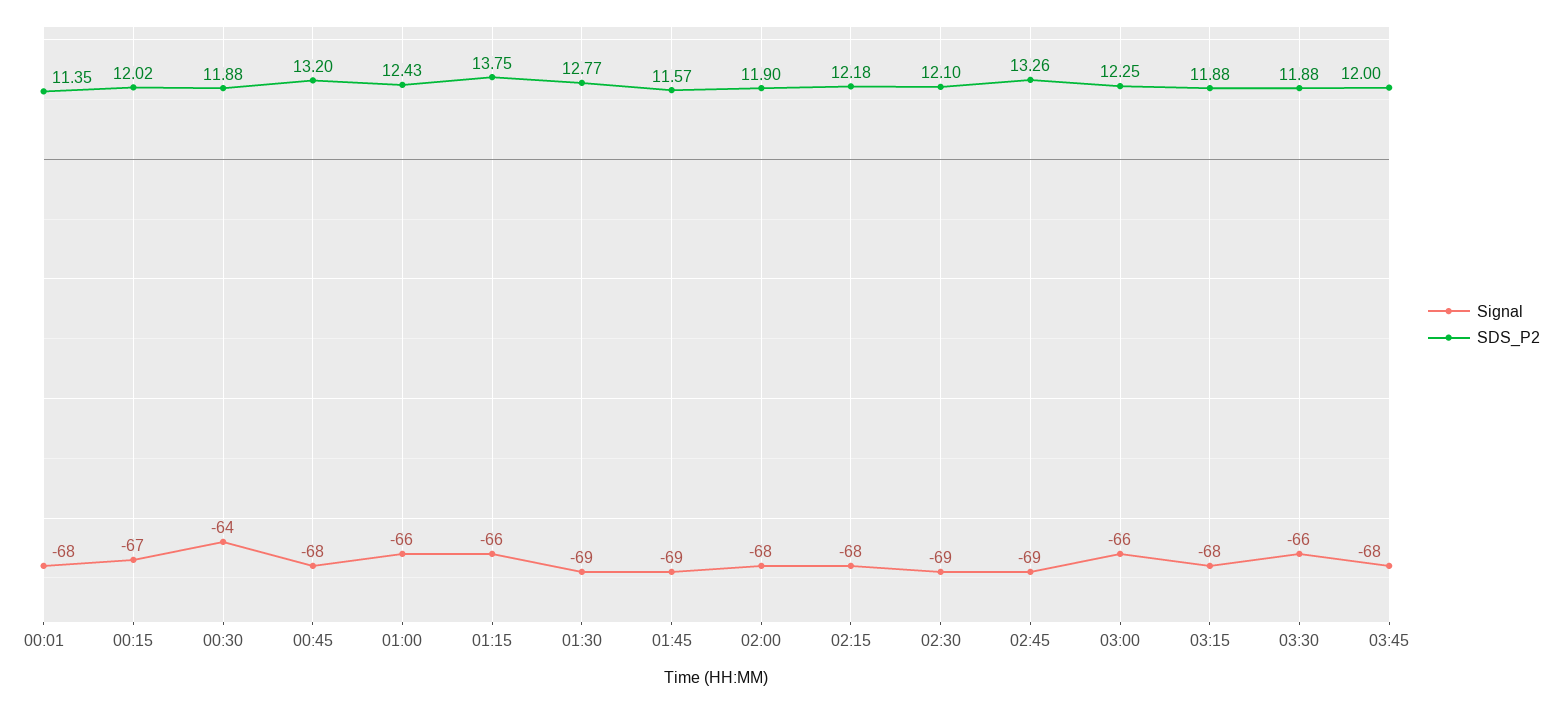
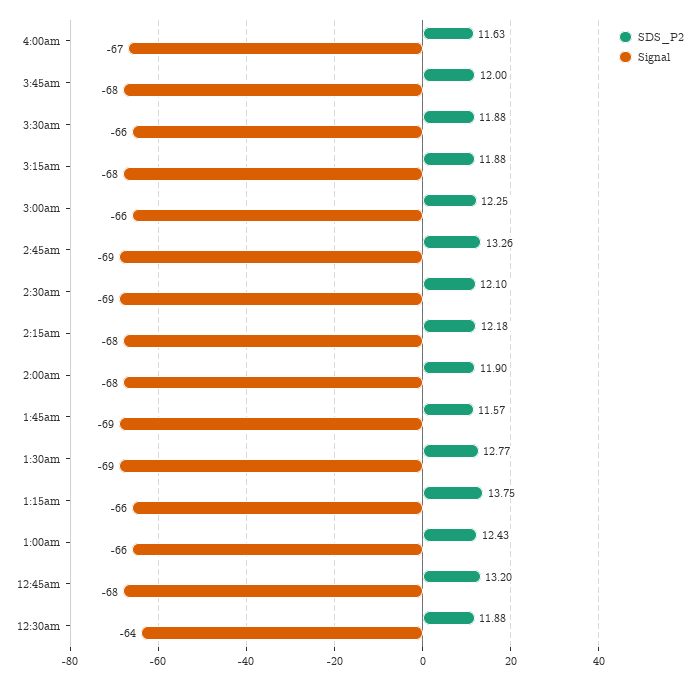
Signal, 00:01: -68 -> none
SDS_P2, 00:01: 11.35 -> none
Signal, 00:15: -67 -> none
SDS_P2, 00:15: 12.02 -> none
SDS_P2, 4:00am: none -> 11.63
Signal, 4:00am: none -> -67

